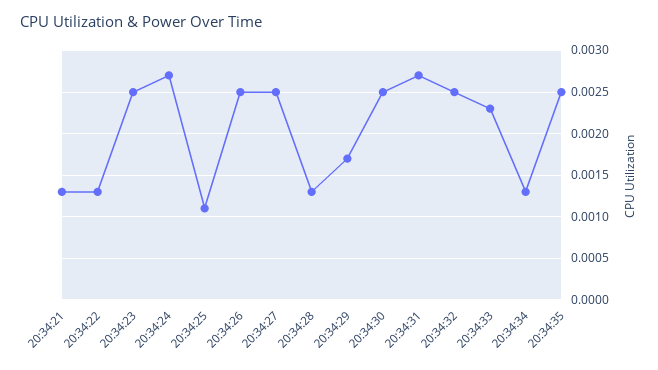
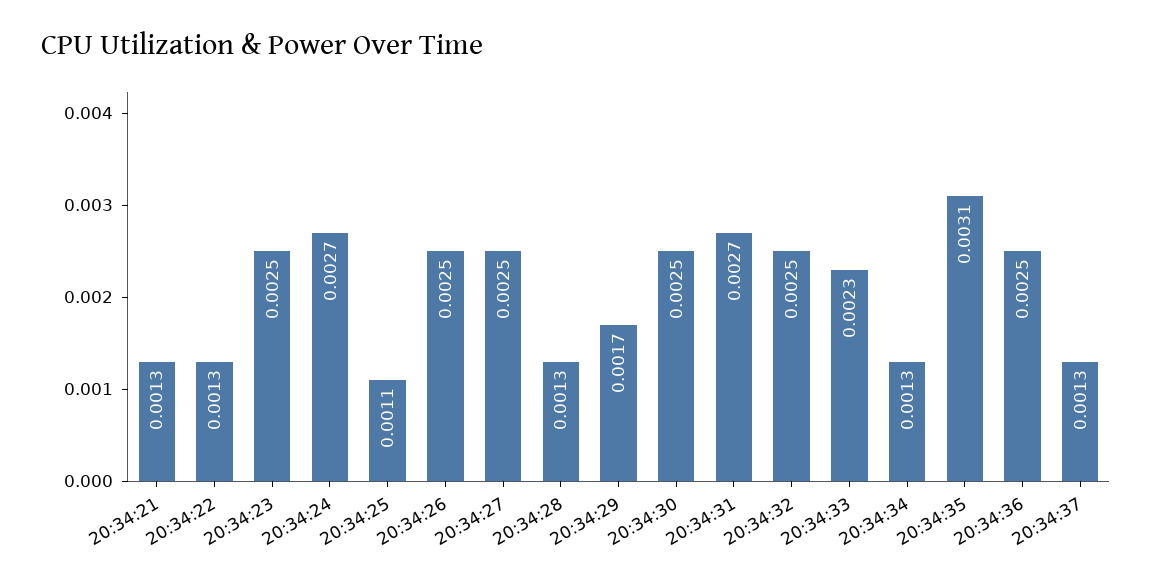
20:34:35: 0.0025 -> 0.0031
20:34:36: none -> 0.0025
20:34:37: none -> 0.0013

